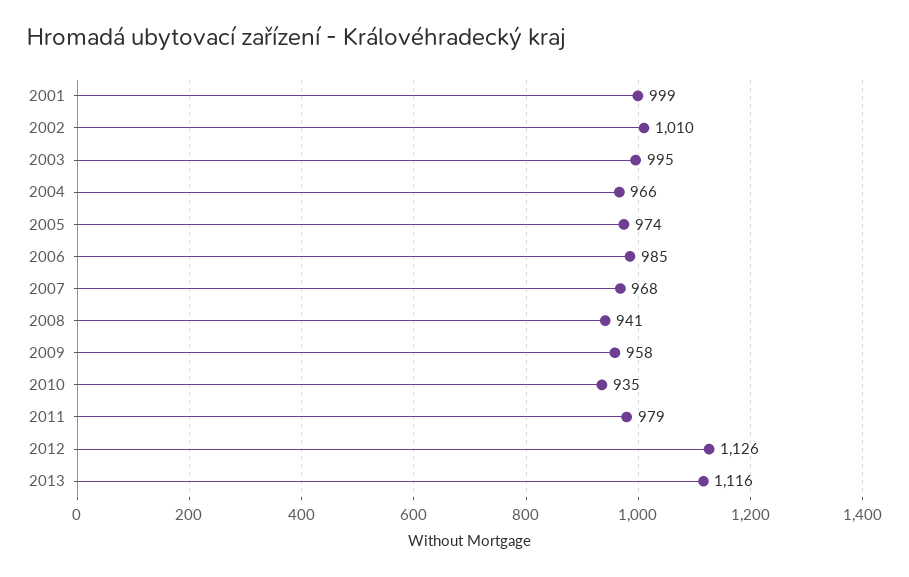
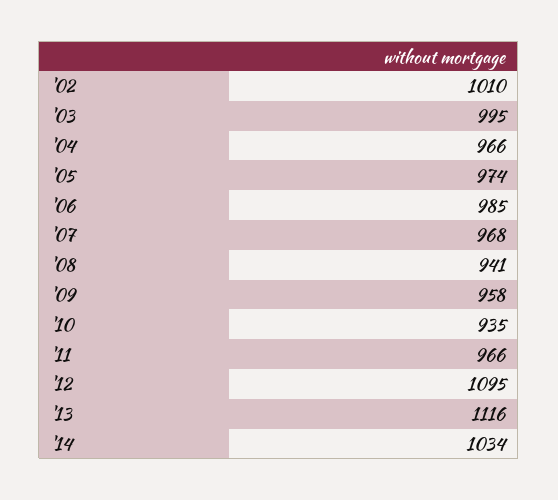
2001: 999 -> none
2011: 979 -> 966
2012: 1126 -> 1095
'14: none -> 1034

